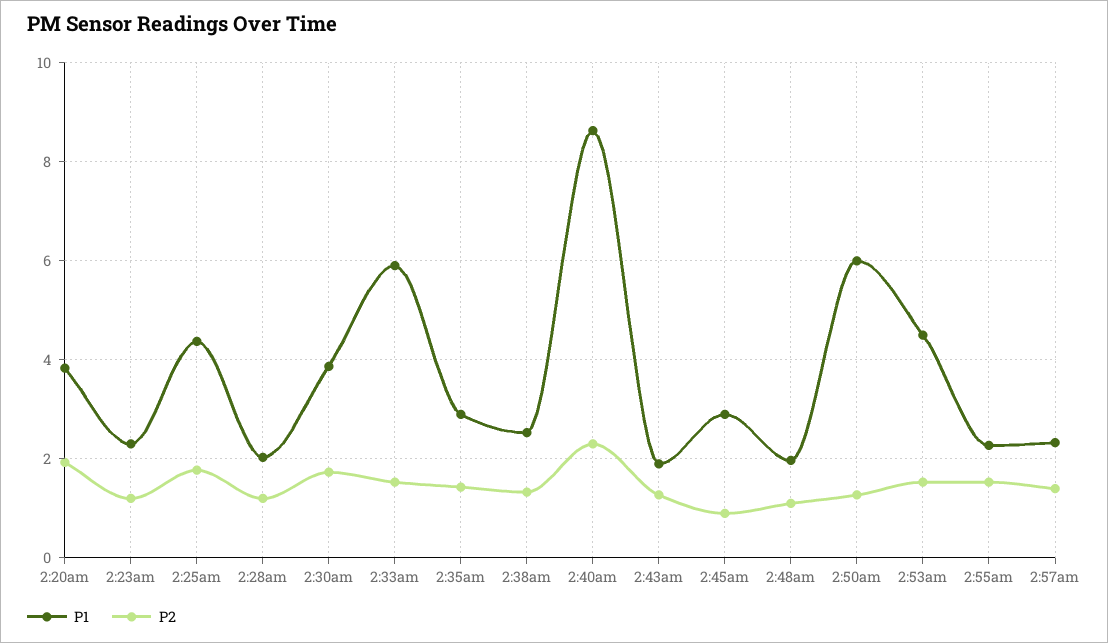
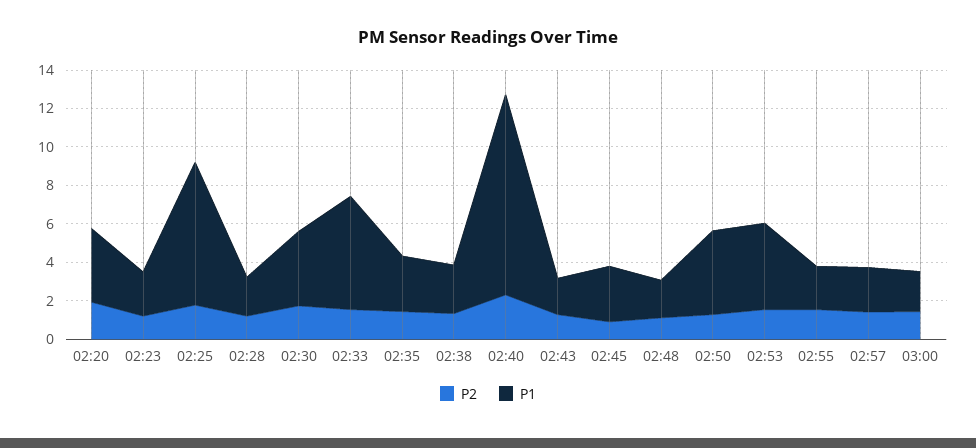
P1, 2:25am: 4.4 -> 7.5
P1, 2:40am: 8.6 -> 10.5
P1, 2:50am: 6 -> 4.5
P2, 03:00: none -> 1.5
P1, 03:00: none -> 2

